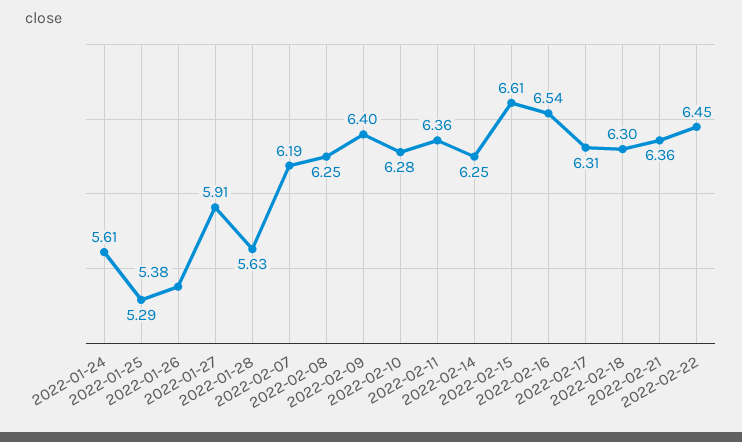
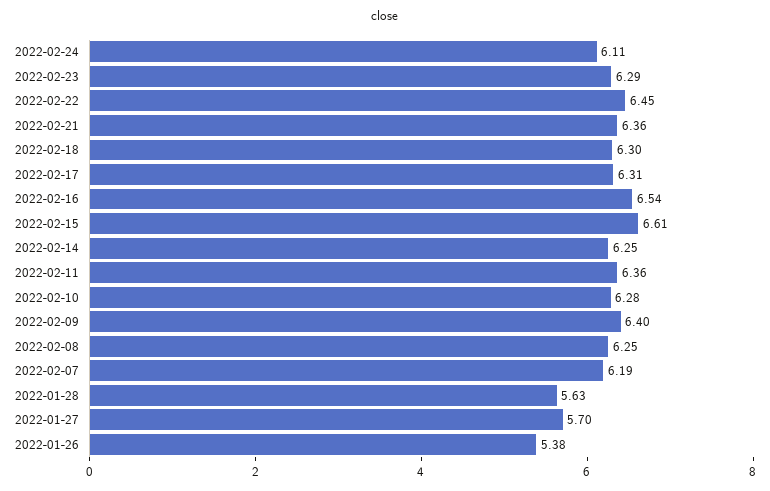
2022-01-24: 5.61 -> none
2022-01-25: 5.29 -> none
2022-01-27: 5.91 -> 5.7
2022-02-24: none -> 6.11
2022-02-23: none -> 6.29

